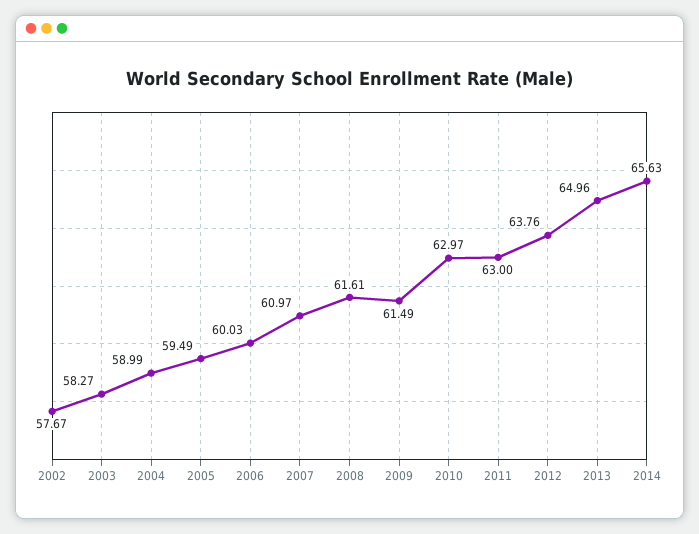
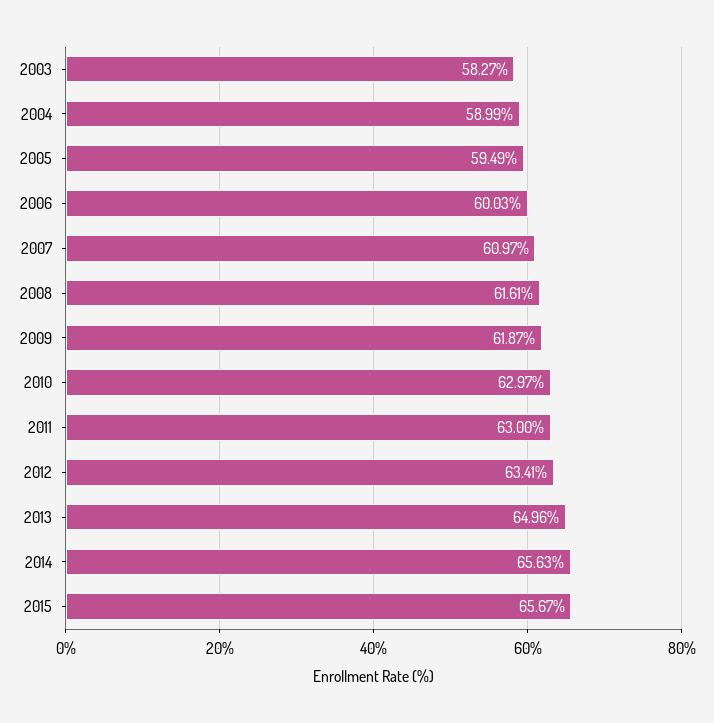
2002: 57.67 -> none
2009: 61.49 -> 61.87
2012: 63.76 -> 63.41
2015: none -> 65.67

